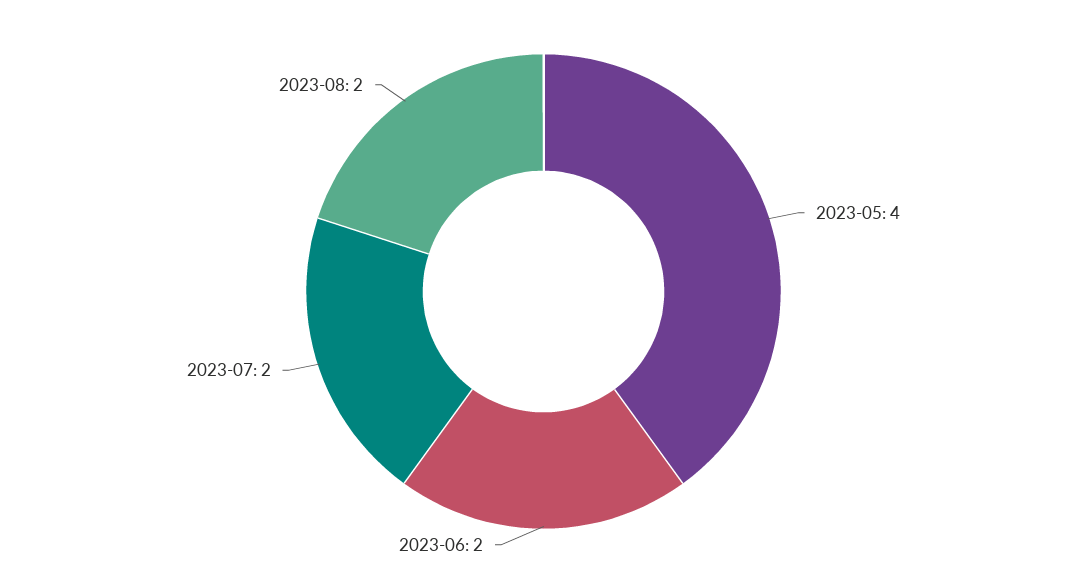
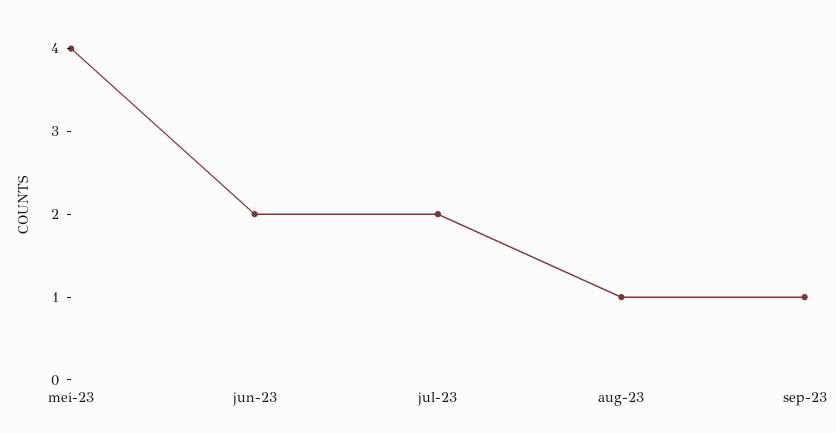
2023-08: 2 -> 1
sep-23: none -> 1

